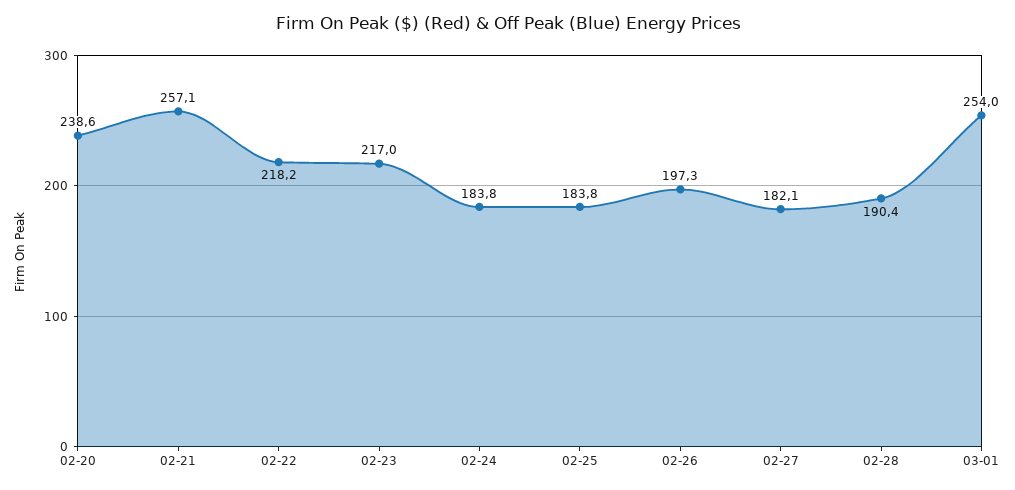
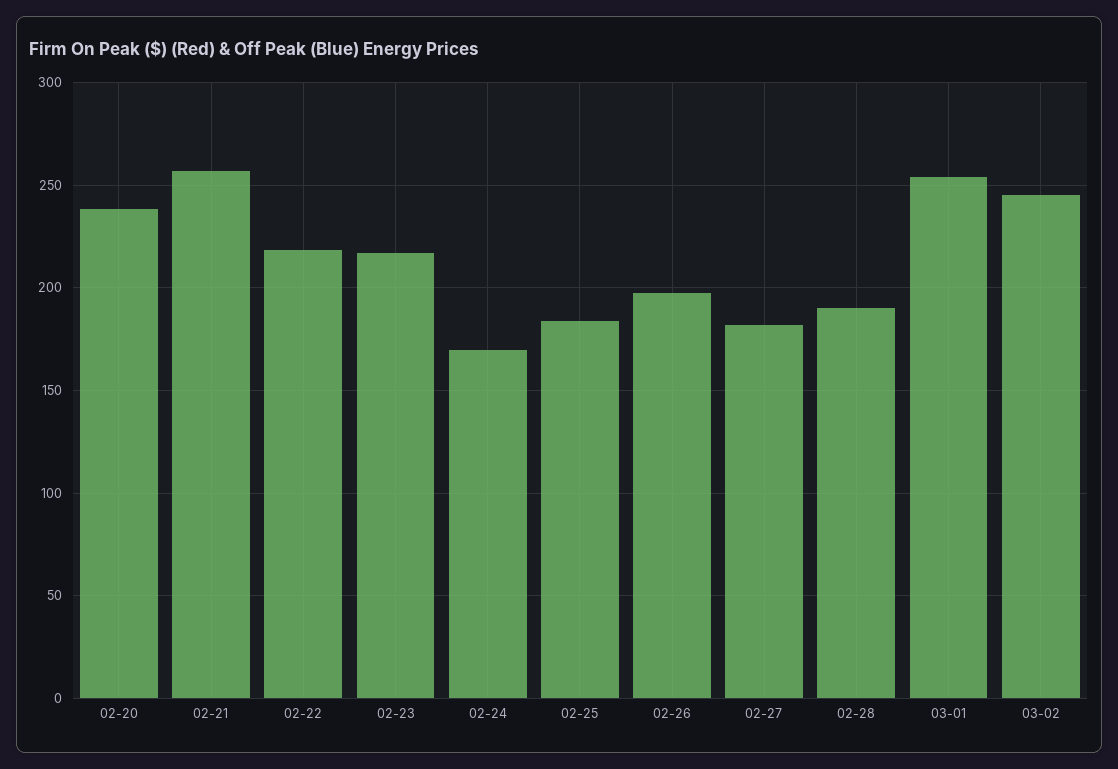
02-24: 183.8 -> 170
03-02: none -> 245

